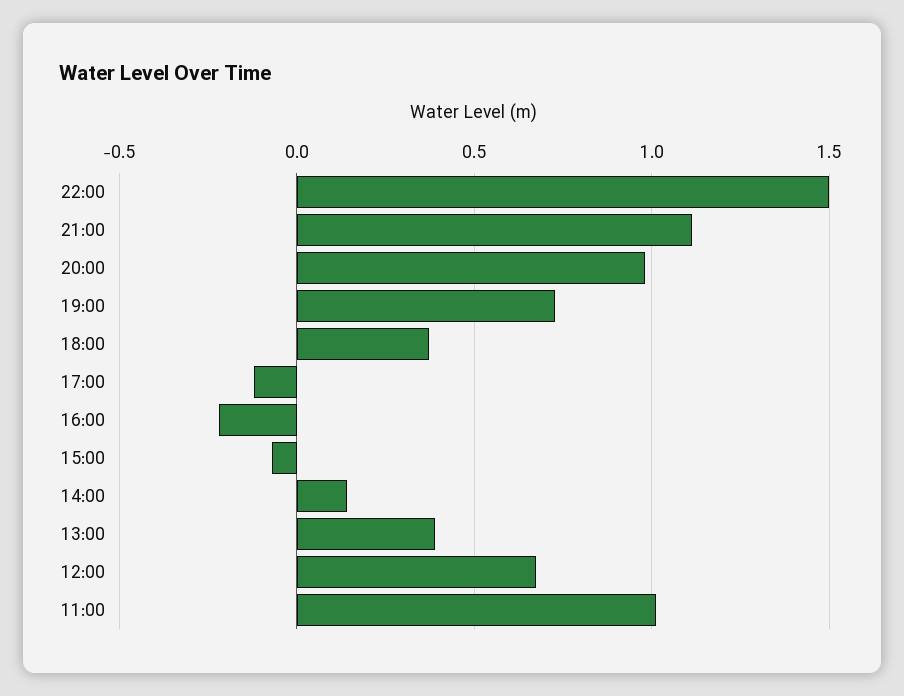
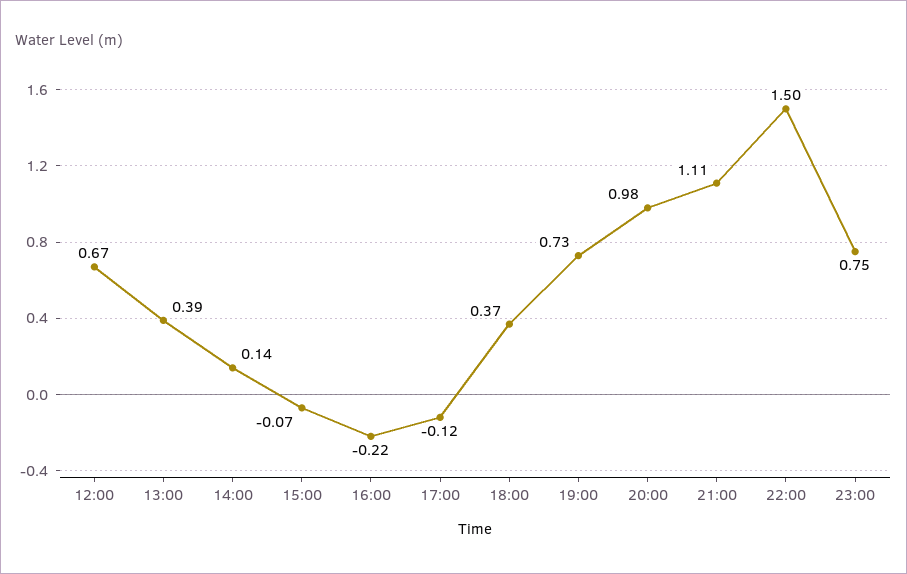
11:00: 1 -> none
23:00: none -> 0.75

